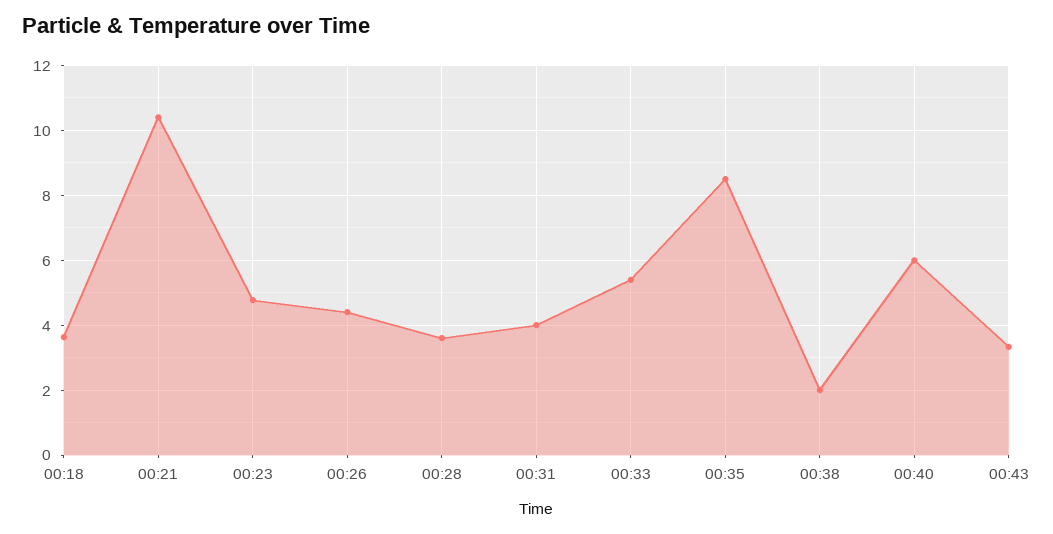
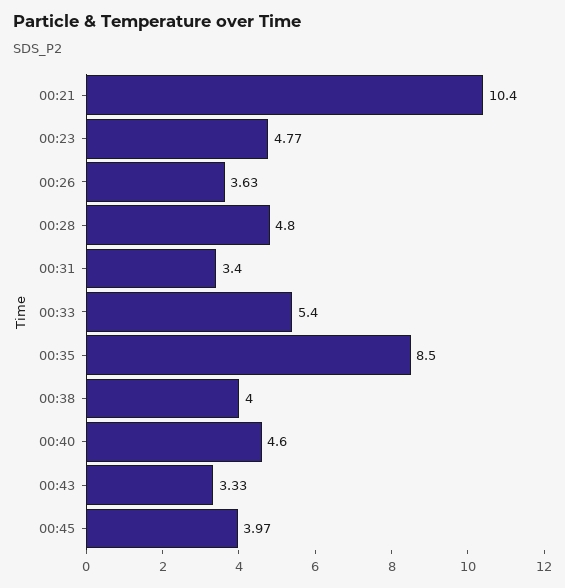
00:18: 3.6 -> none
00:26: 4.4 -> 3.63
00:28: 3.6 -> 4.8
00:31: 4 -> 3.4
00:38: 2 -> 4
00:40: 6 -> 4.6
00:45: none -> 3.97

